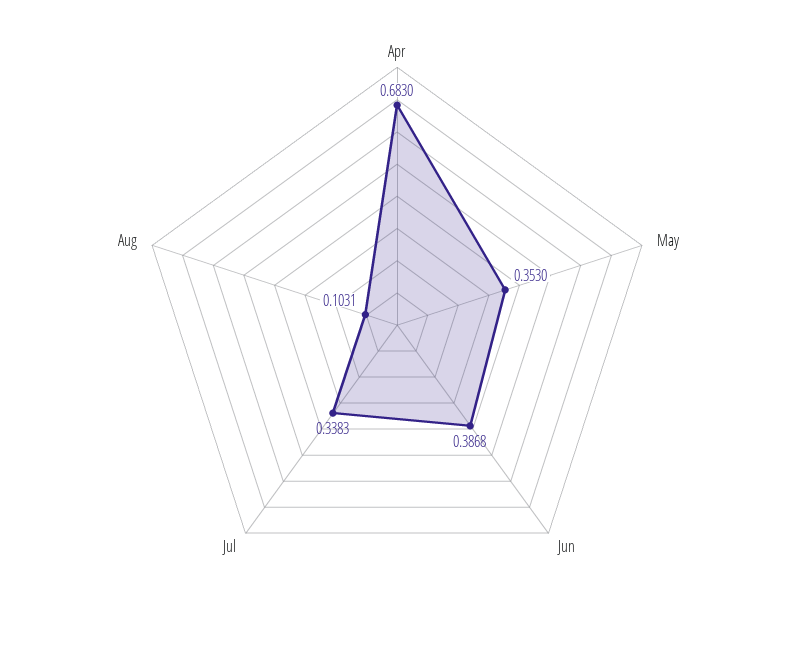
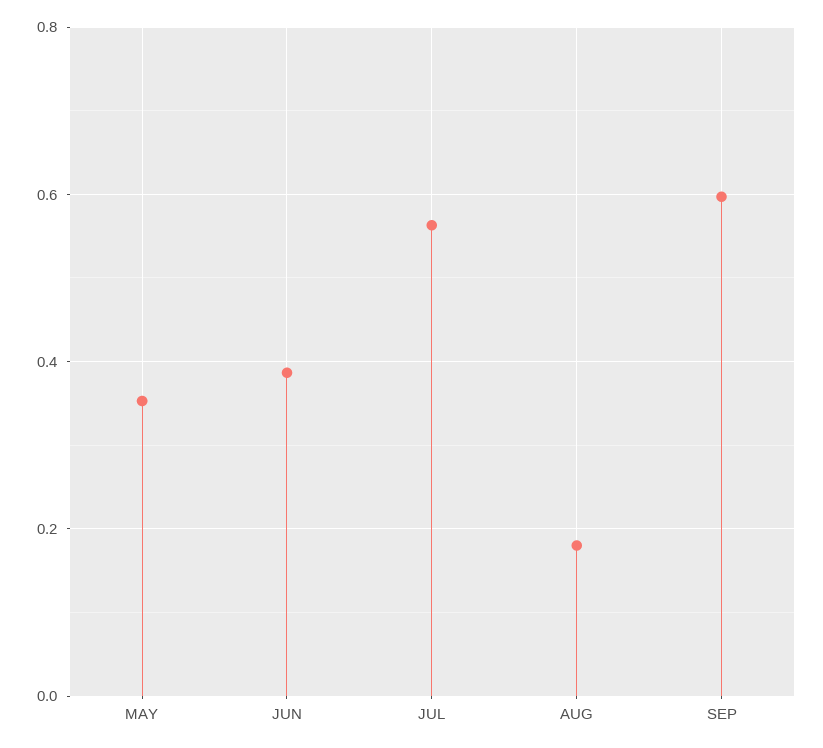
Apr: 0.683 -> none
Jul: 0.3383 -> 0.56
Aug: 0.1031 -> 0.18
SEP: none -> 0.6

